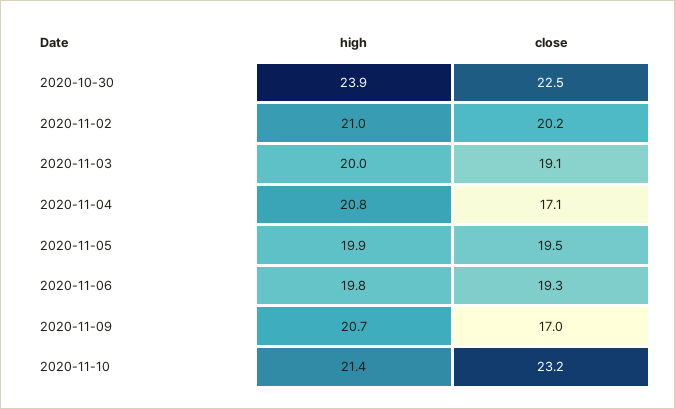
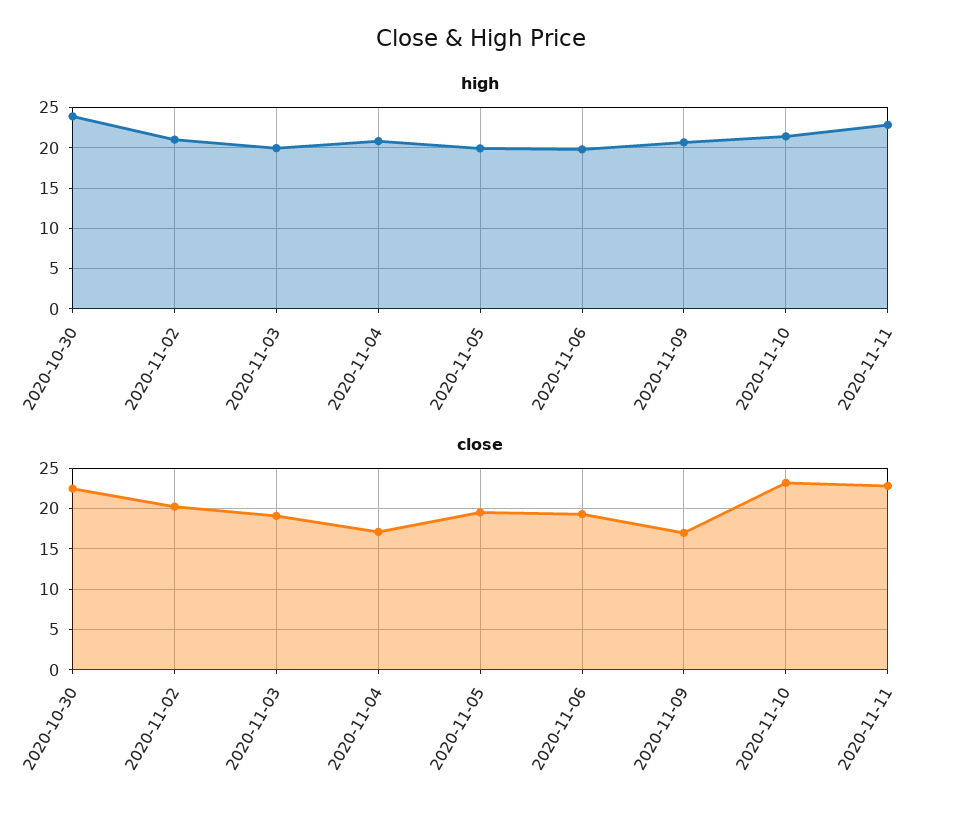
high, 2020-11-11: none -> 23
close, 2020-11-11: none -> 23

